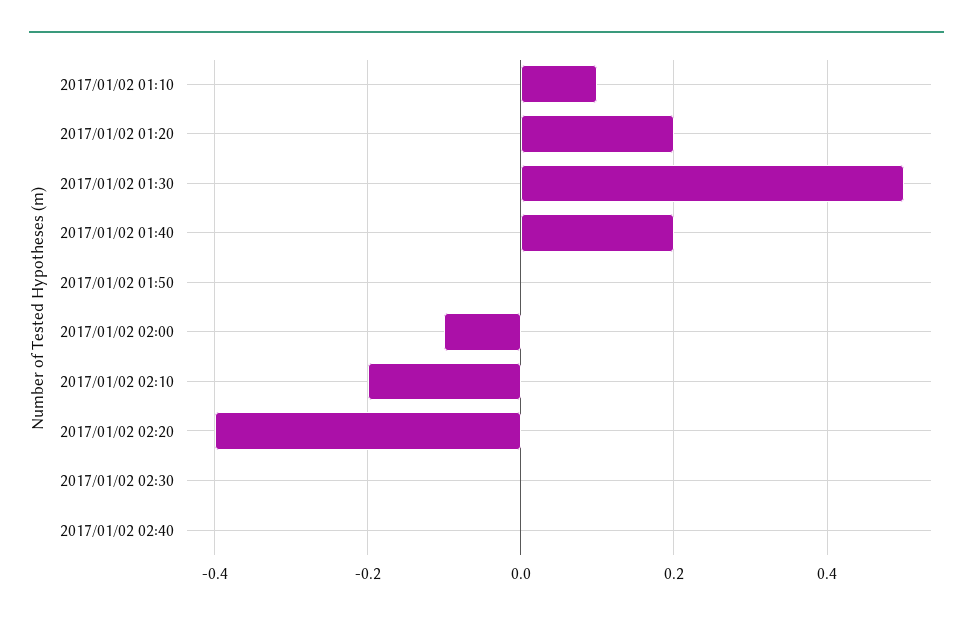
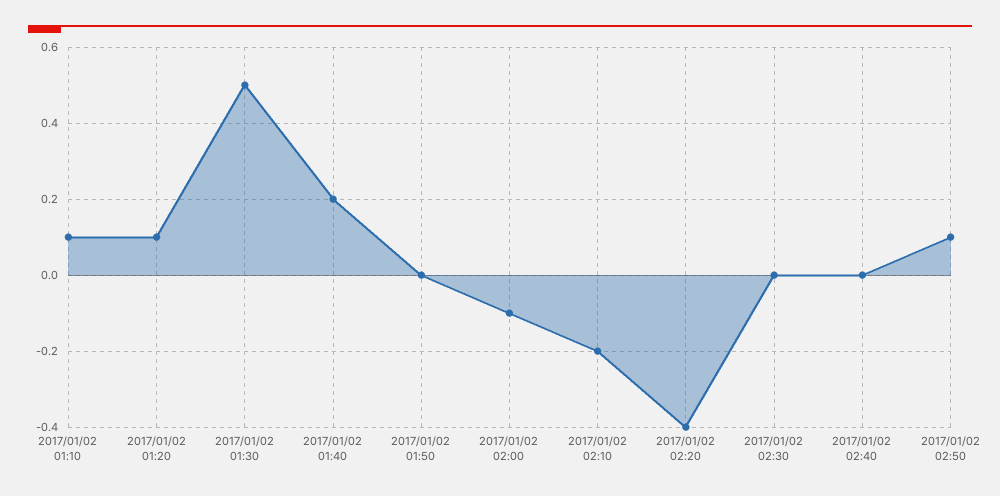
2017/01/02 01:20: 0.2 -> 0.1
2017/01/02 02:50: none -> 0.1

